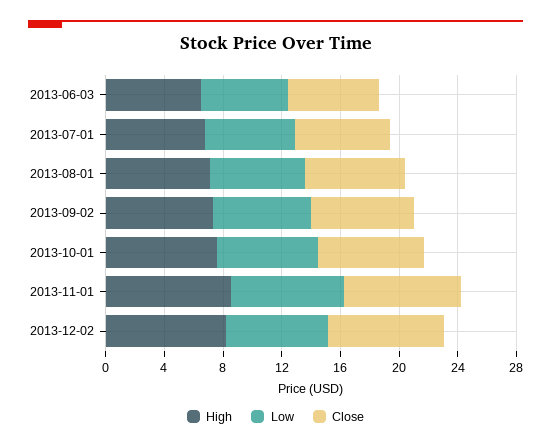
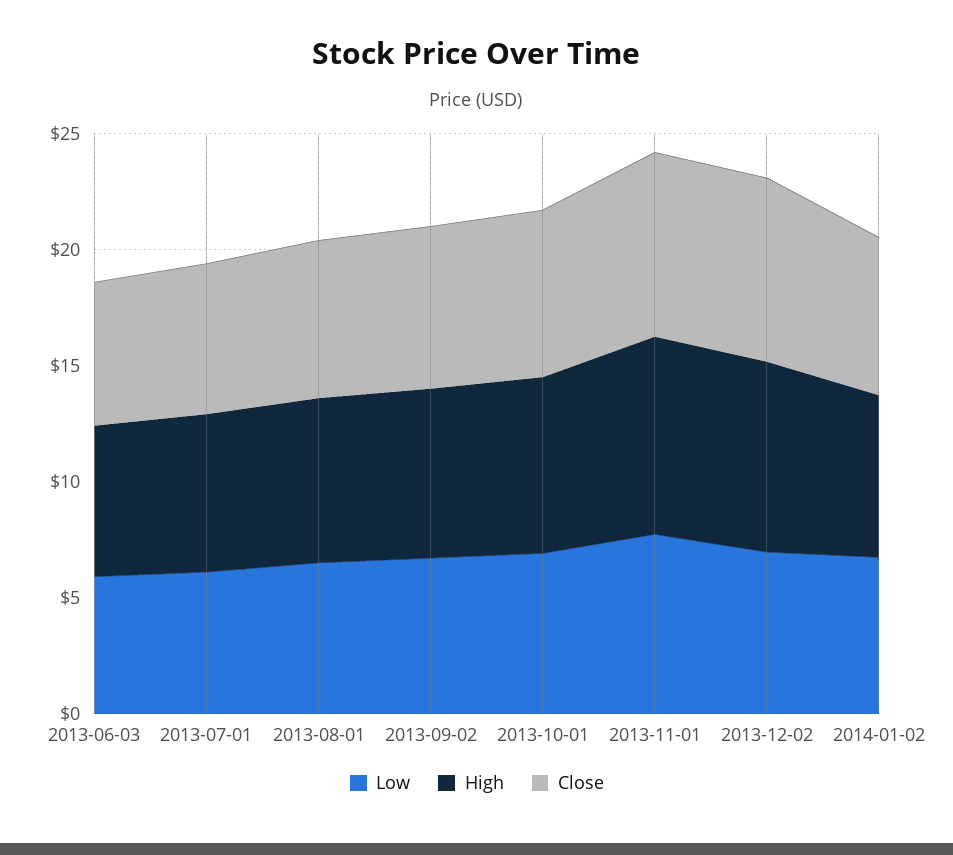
Low, 2014-01-02: none -> 7
High, 2014-01-02: none -> 7
Close, 2014-01-02: none -> 7

